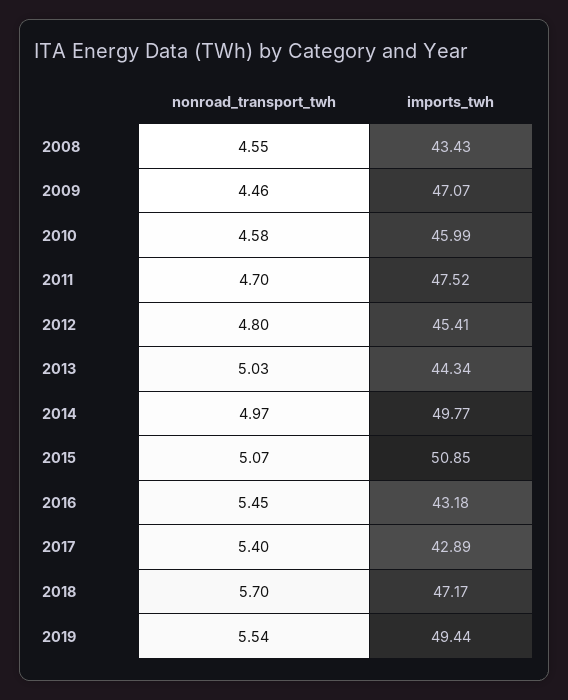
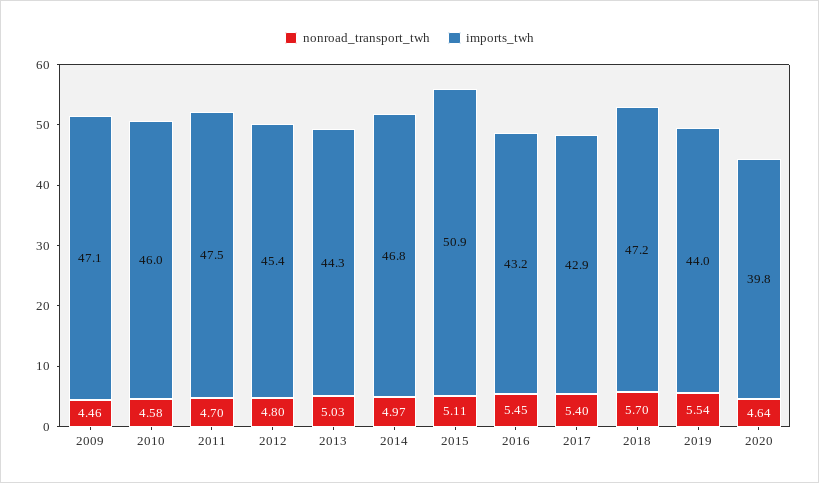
nonroad_transport_twh, 2008: 4.55 -> none
imports_twh, 2008: 43.43 -> none
imports_twh, 2014: 49.77 -> 46.8
nonroad_transport_twh, 2015: 5.07 -> 5.11
imports_twh, 2019: 49.44 -> 44
nonroad_transport_twh, 2020: none -> 4.64
imports_twh, 2020: none -> 39.8

